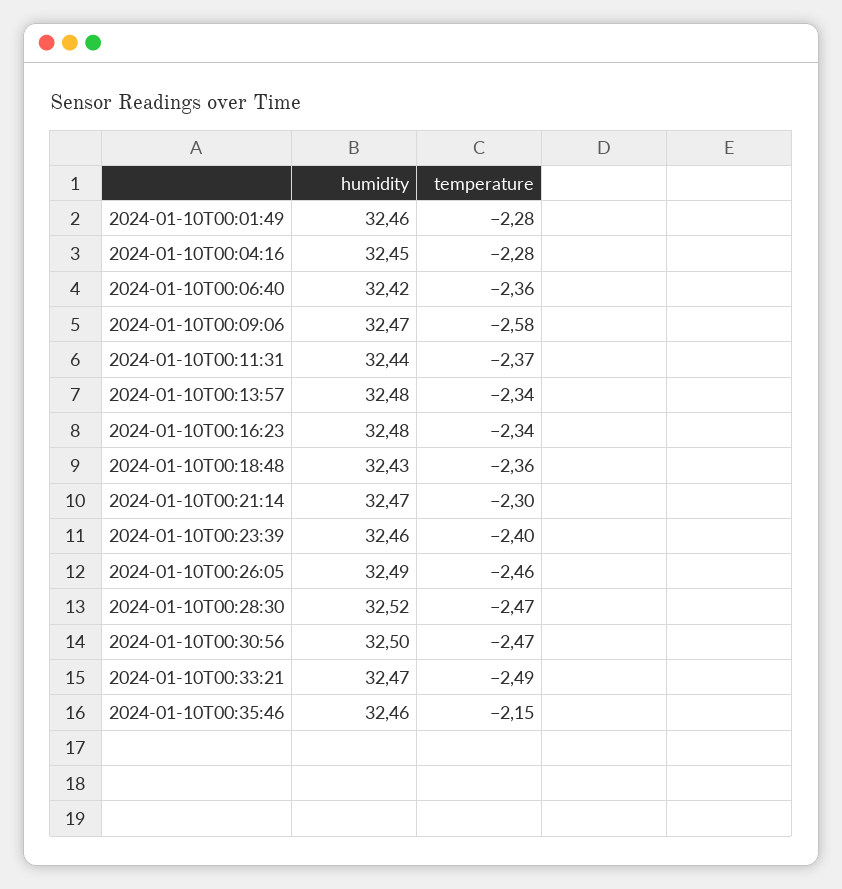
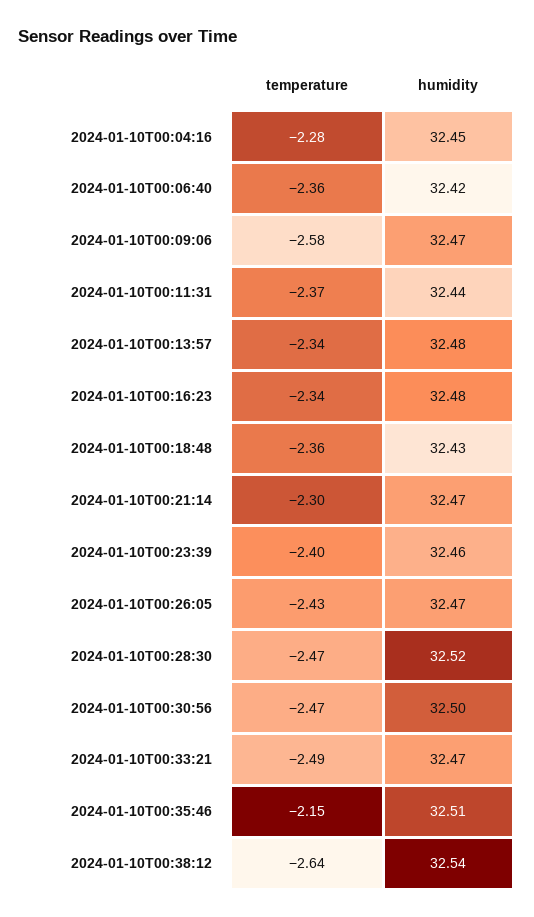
humidity, 2024-01-10T00:01:49: 32.46 -> none
temperature, 2024-01-10T00:01:49: -2.28 -> none
humidity, 2024-01-10T00:26:05: 32.49 -> 32.47
temperature, 2024-01-10T00:26:05: -2.46 -> -2.43
humidity, 2024-01-10T00:35:46: 32.46 -> 32.51
temperature, 2024-01-10T00:38:12: none -> -2.64
humidity, 2024-01-10T00:38:12: none -> 32.54

